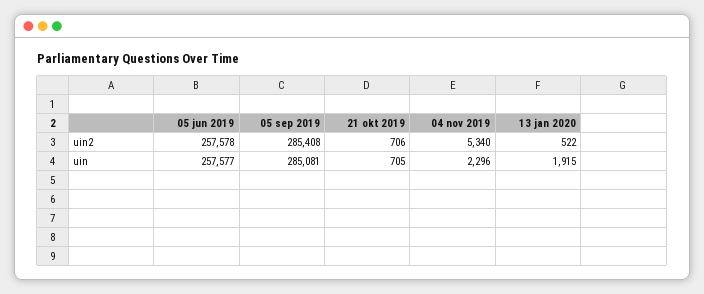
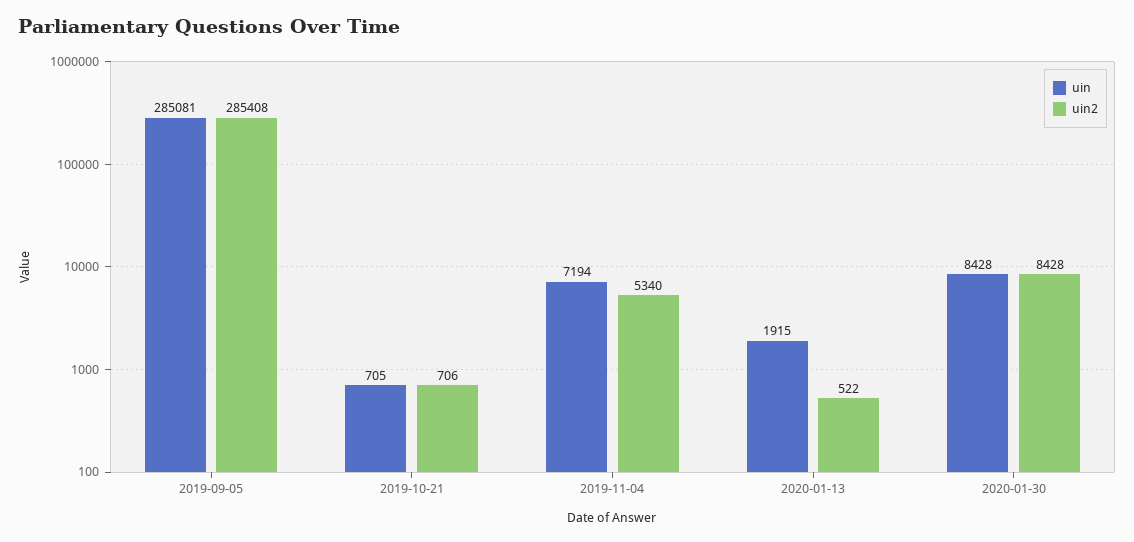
uin2, 05 jun 2019: 257578 -> none
uin, 05 jun 2019: 257577 -> none
uin, 04 nov 2019: 2296 -> 7194
uin, 2020-01-30: none -> 8428
uin2, 2020-01-30: none -> 8428

